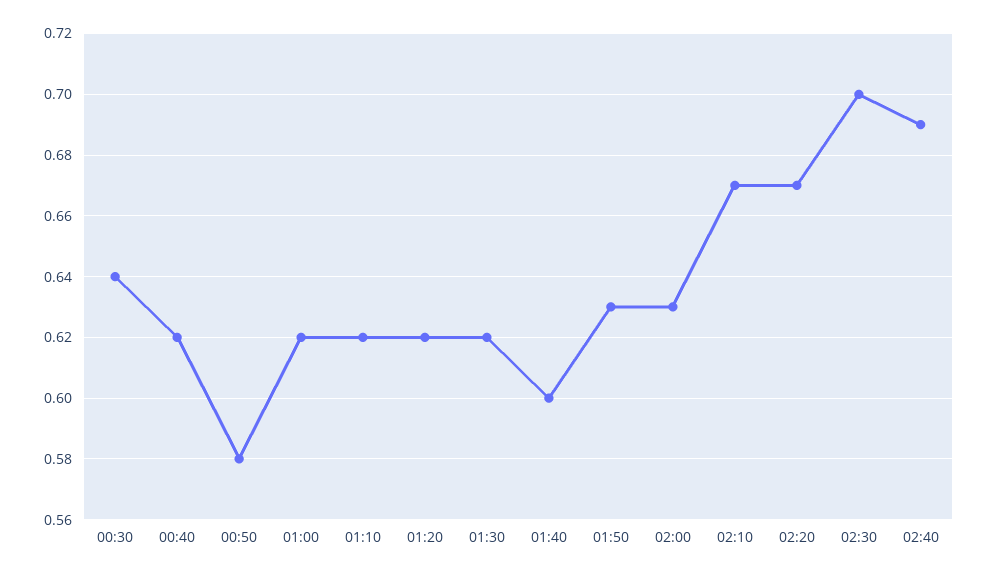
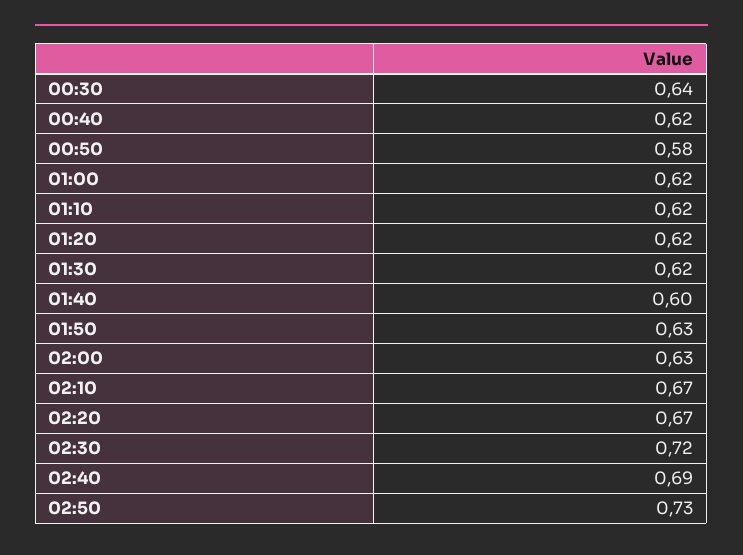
02:30: 0.7 -> 0.72
02:50: none -> 0.73

